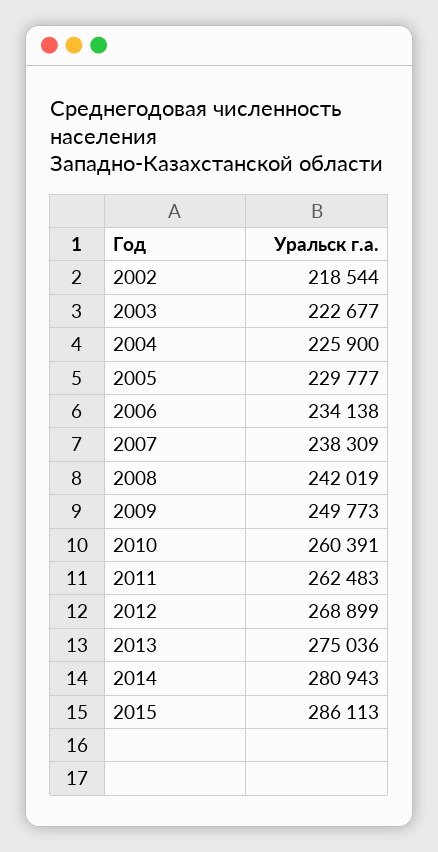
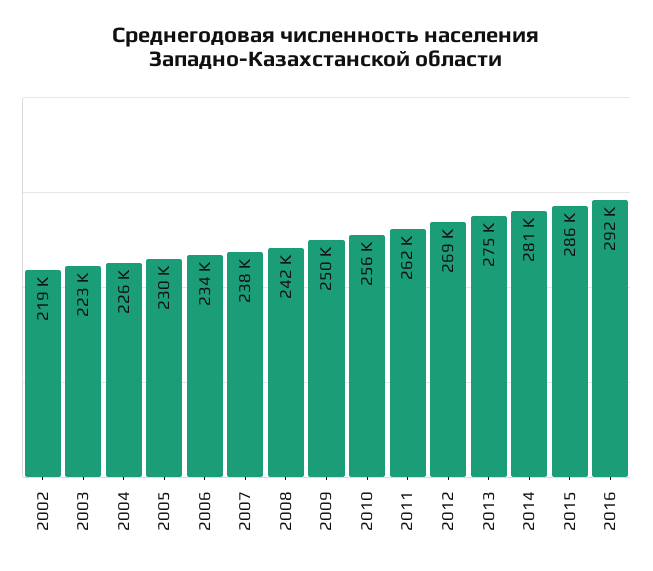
2010: 260391 -> 256000
2016: none -> 292000

